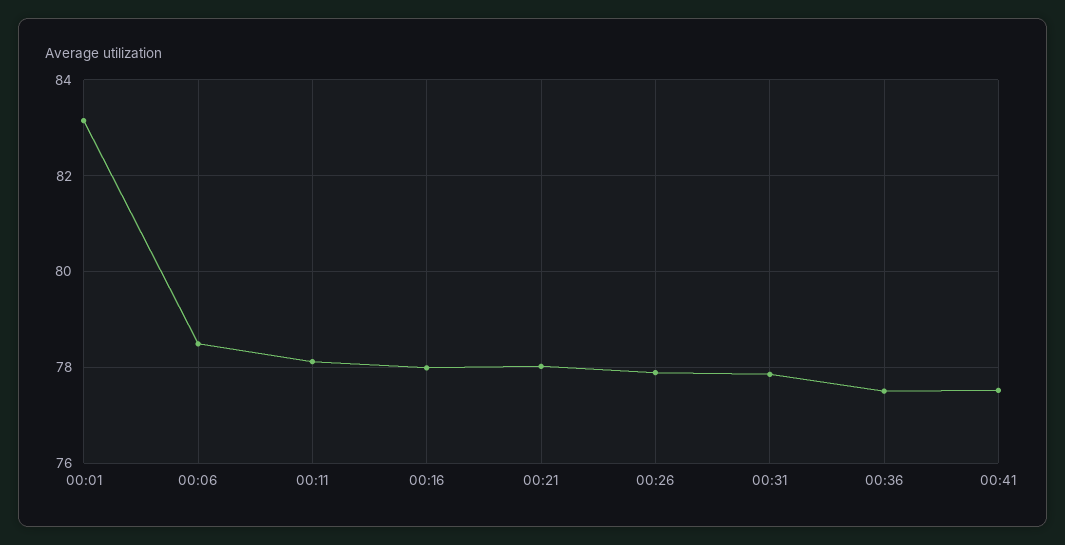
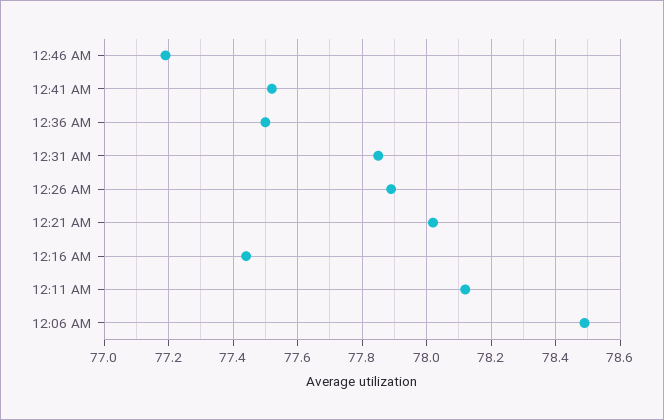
00:01: 83.2 -> none
00:16: 78 -> 77.45
12:46 AM: none -> 77.2

